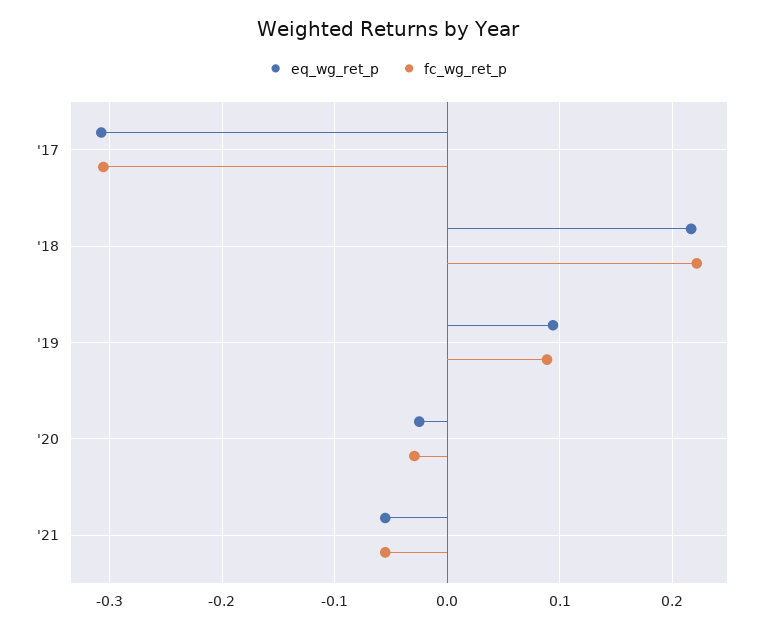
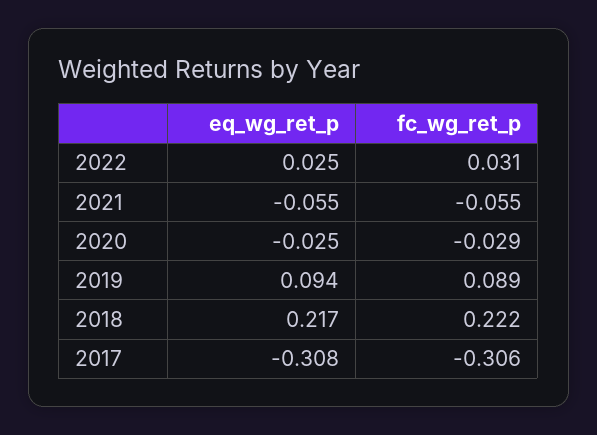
eq_wg_ret_p, 2022: none -> 0.025
fc_wg_ret_p, 2022: none -> 0.031

